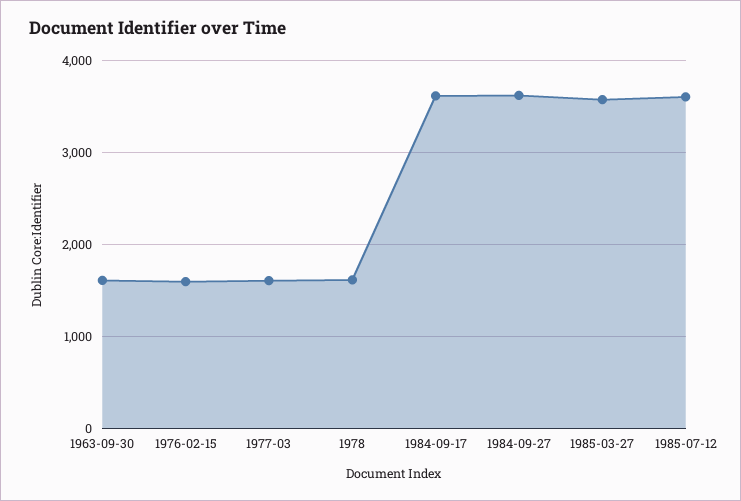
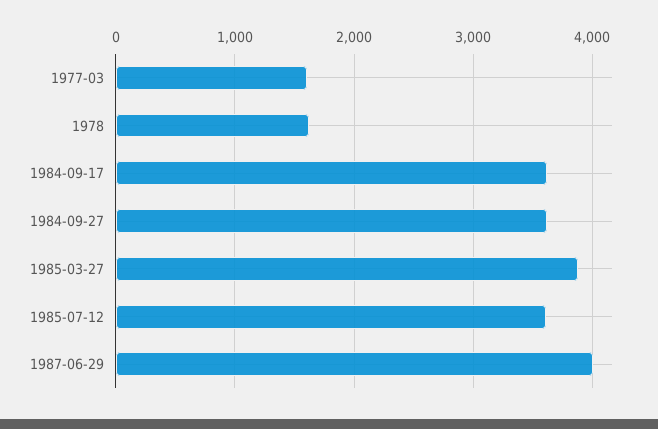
1963-09-30: 1600 -> none
1976-02-15: 1600 -> none
1985-03-27: 3600 -> 3900
1987-06-29: none -> 4000

